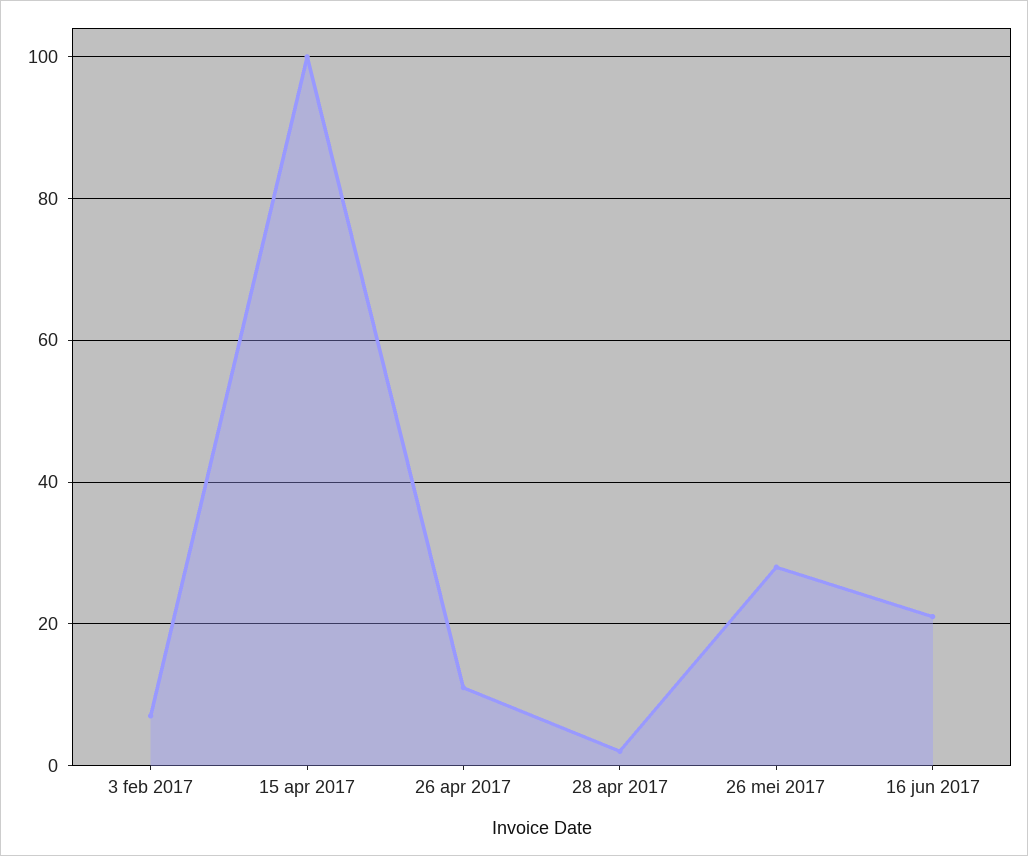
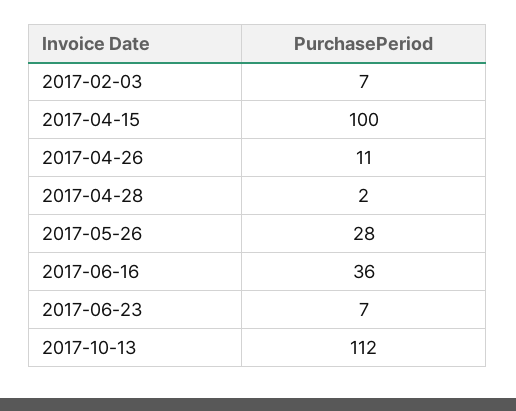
16 jun 2017: 20 -> 36
2017-06-23: none -> 7
2017-10-13: none -> 112

